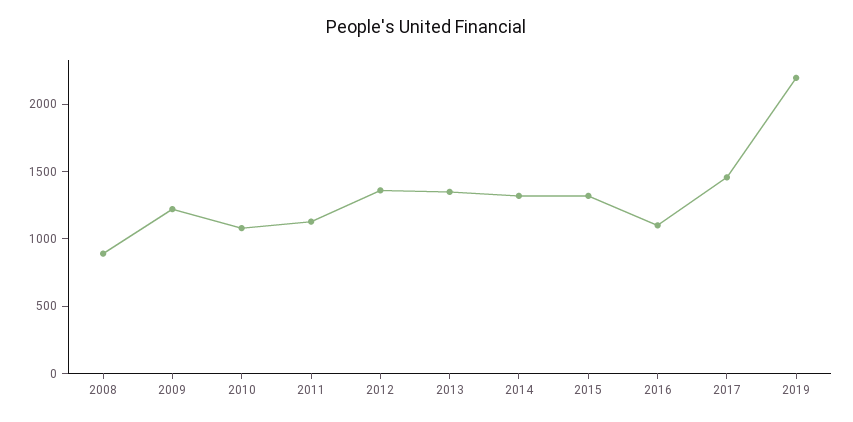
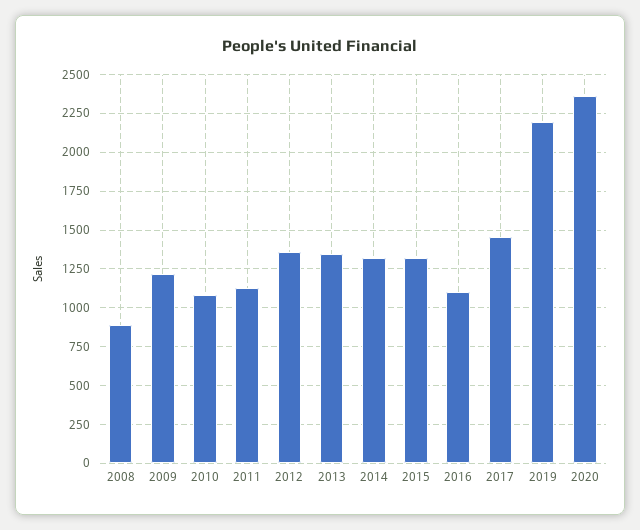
2020: none -> 2350

